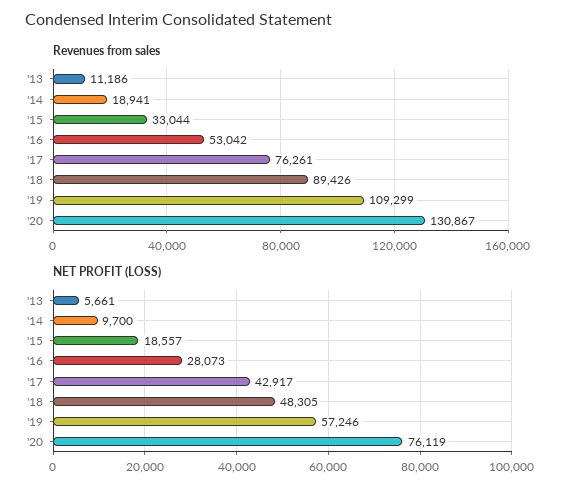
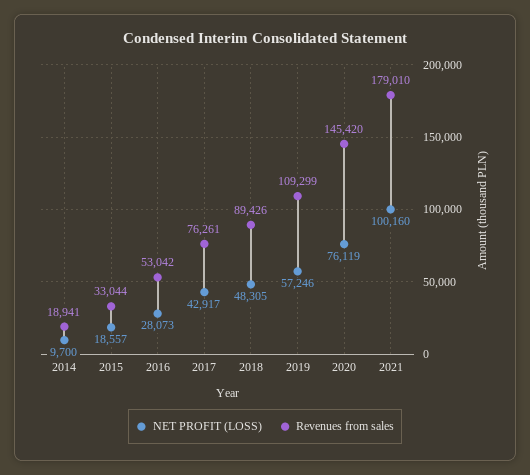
Revenues from sales, '13: 11186 -> none
Revenues from sales, '20: 130867 -> 145420
NET PROFIT (LOSS), '13: 5661 -> none
NET PROFIT (LOSS), 2021: none -> 100160
Revenues from sales, 2021: none -> 179010

